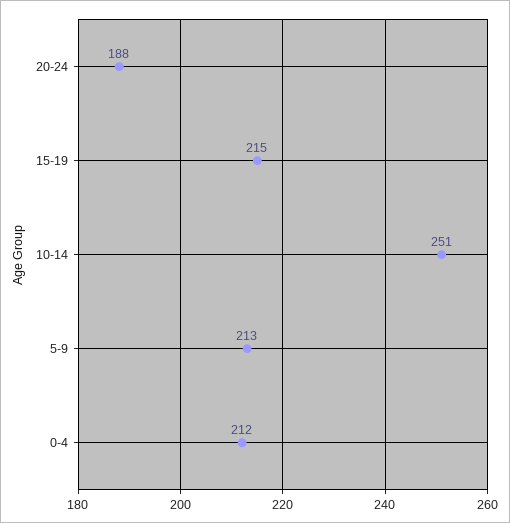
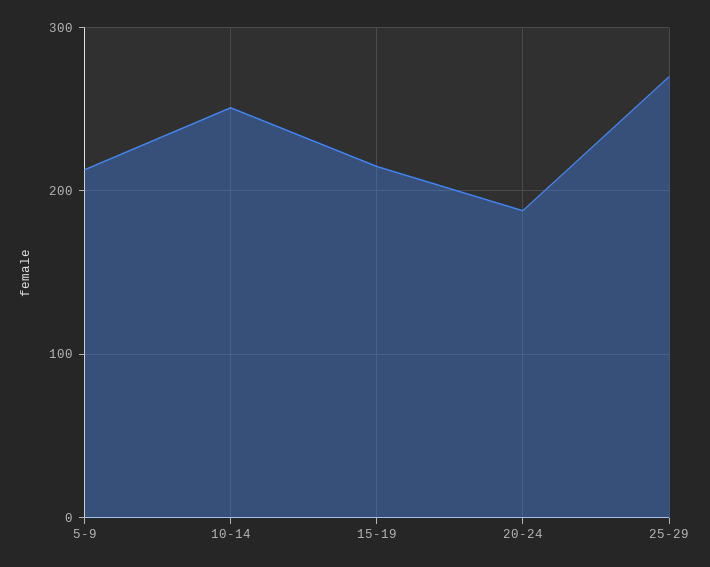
0-4: 212 -> none
25-29: none -> 270

